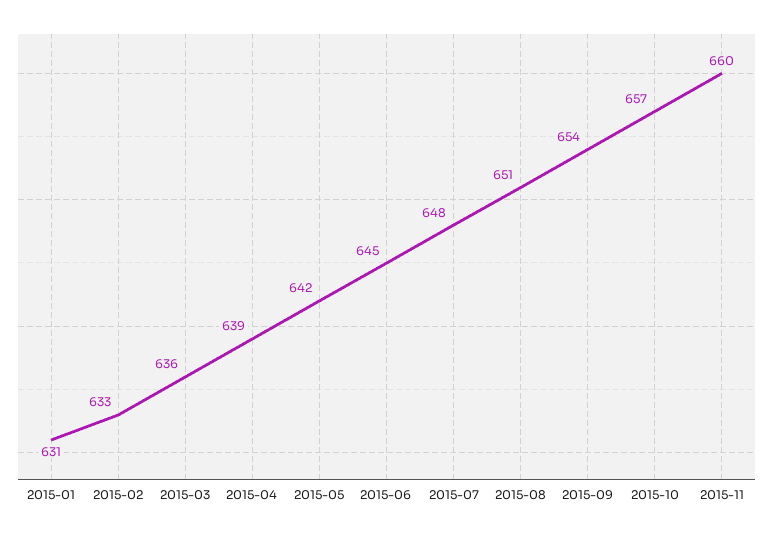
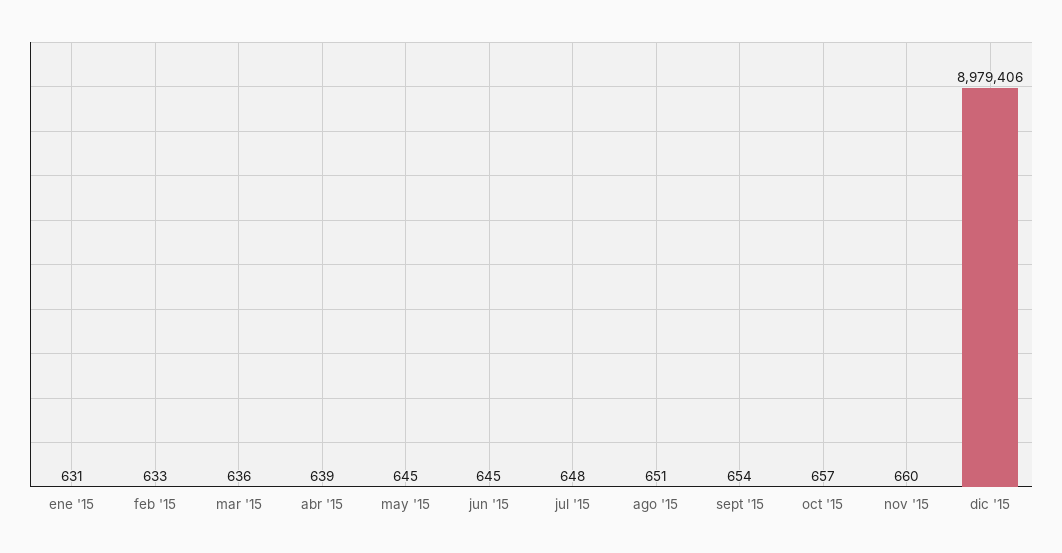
2015-05: 642 -> 645
dic '15: none -> 8979406

